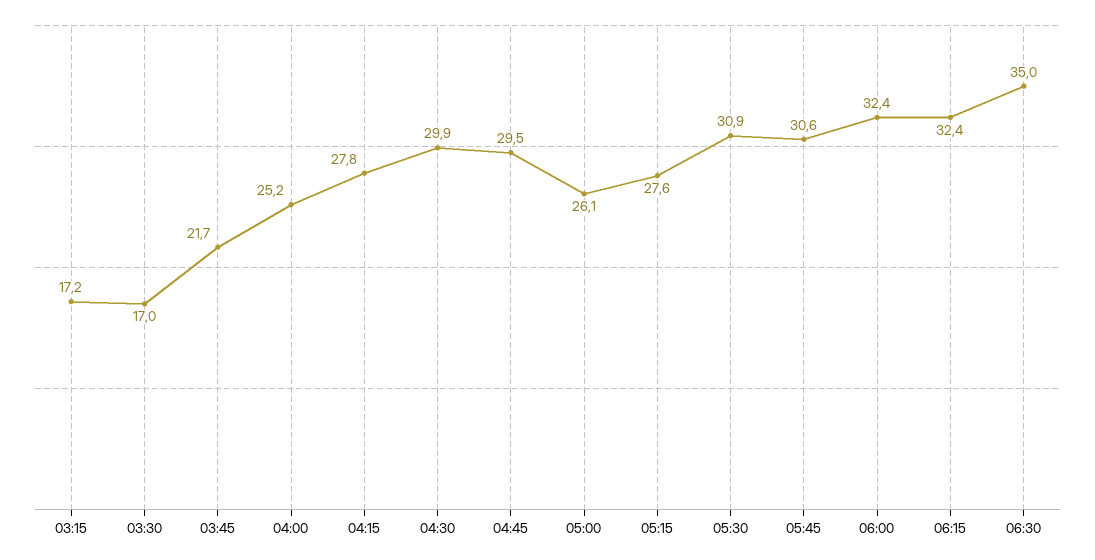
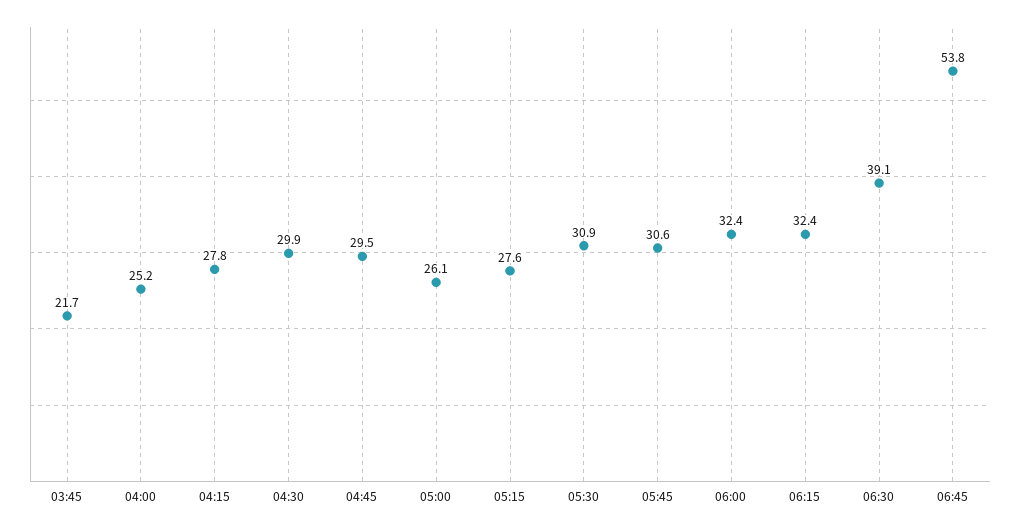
03:15: 17.2 -> none
03:30: 17 -> none
06:30: 35 -> 39.1
06:45: none -> 53.8

